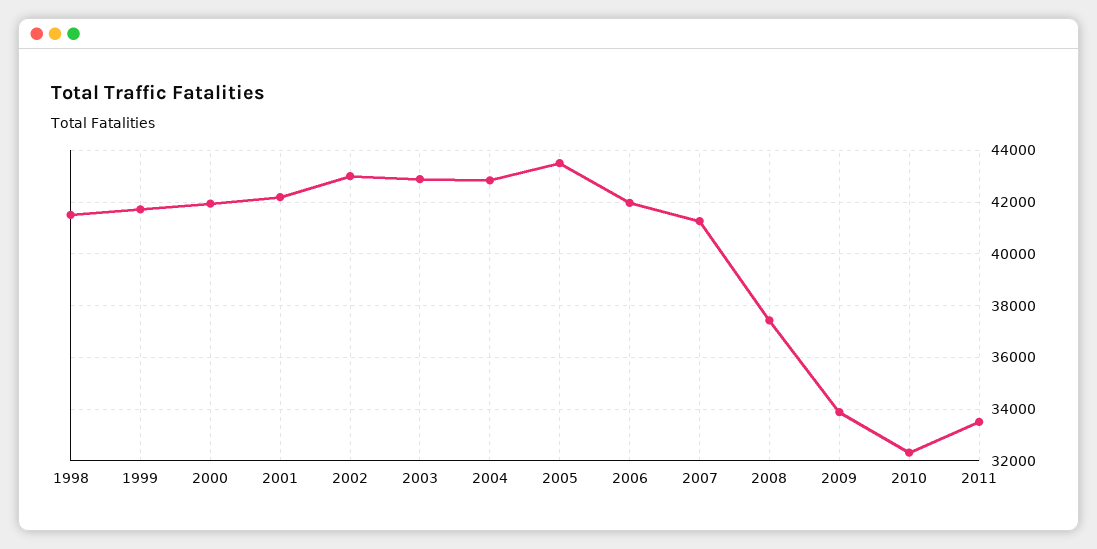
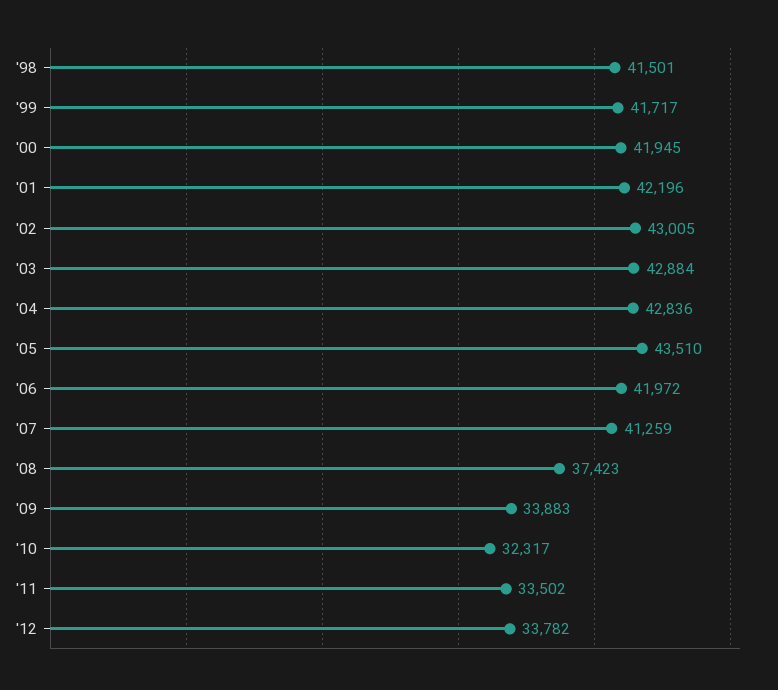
'12: none -> 33782

